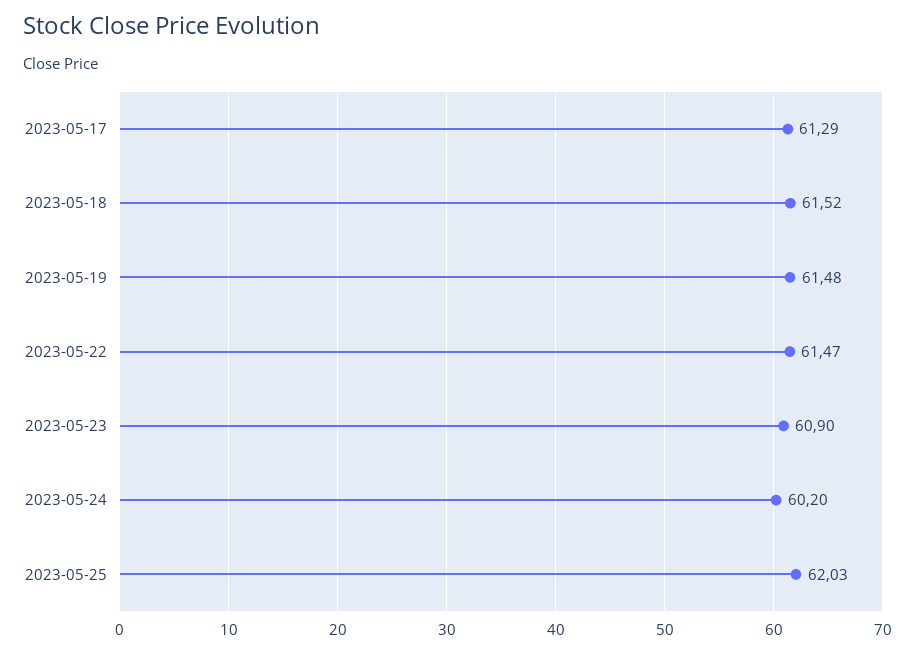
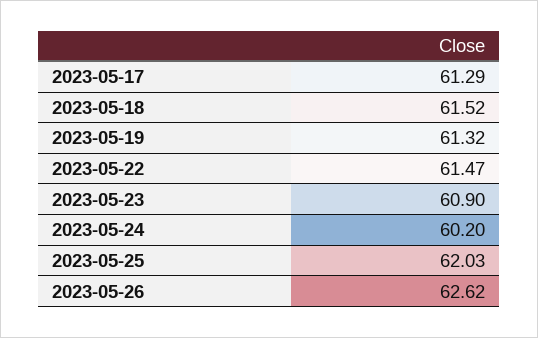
2023-05-19: 61.48 -> 61.32
2023-05-26: none -> 62.62

